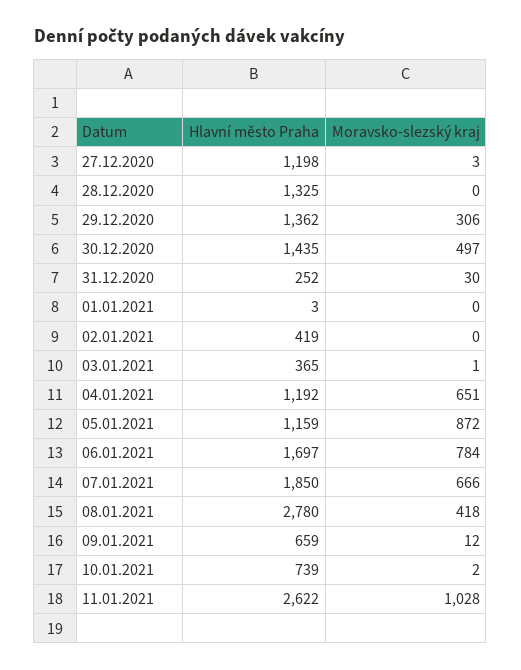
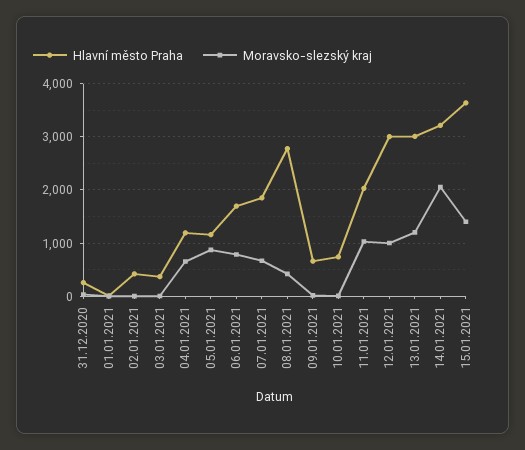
Hlavní město Praha, 27.12.2020: 1198 -> none
Moravsko-slezský kraj, 27.12.2020: 3 -> none
Hlavní město Praha, 28.12.2020: 1325 -> none
Moravsko-slezský kraj, 28.12.2020: 0 -> none
Hlavní město Praha, 29.12.2020: 1362 -> none
Moravsko-slezský kraj, 29.12.2020: 306 -> none
Hlavní město Praha, 30.12.2020: 1435 -> none
Moravsko-slezský kraj, 30.12.2020: 497 -> none
Hlavní město Praha, 11.01.2021: 2622 -> 2000
Hlavní město Praha, 12.01.2021: none -> 3000
Moravsko-slezský kraj, 12.01.2021: none -> 1000
Hlavní město Praha, 13.01.2021: none -> 3000
Moravsko-slezský kraj, 13.01.2021: none -> 1200
Hlavní město Praha, 14.01.2021: none -> 3200
Moravsko-slezský kraj, 14.01.2021: none -> 2000
Hlavní město Praha, 15.01.2021: none -> 3600
Moravsko-slezský kraj, 15.01.2021: none -> 1400

